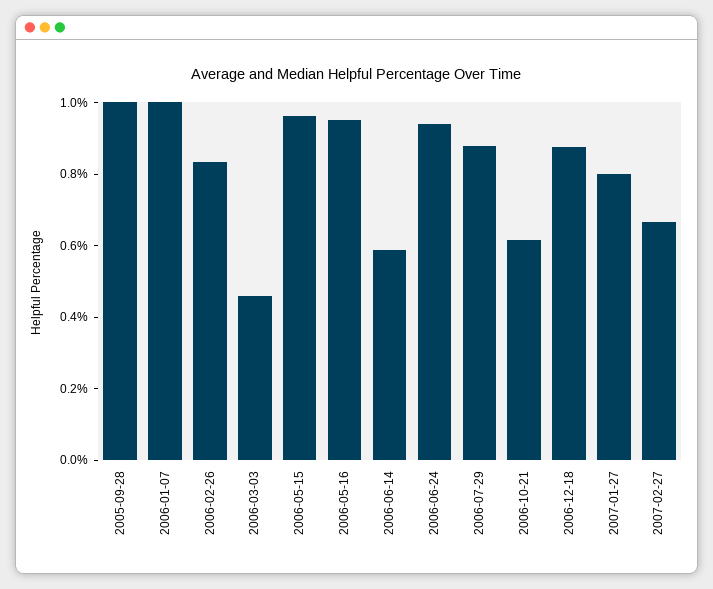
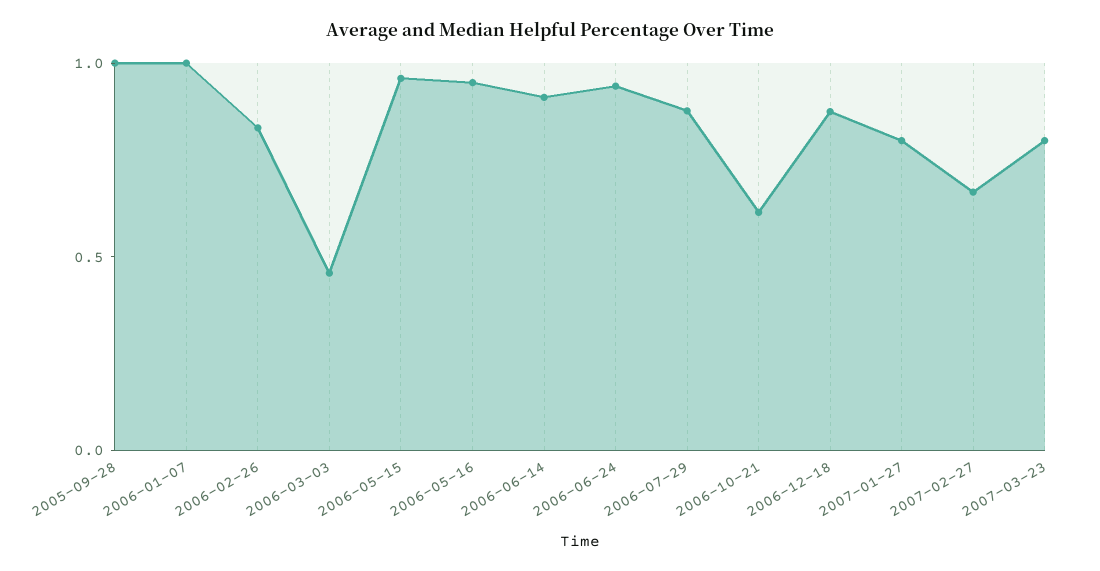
2006-06-14: 0.6 -> 0.9
2007-03-23: none -> 0.8

